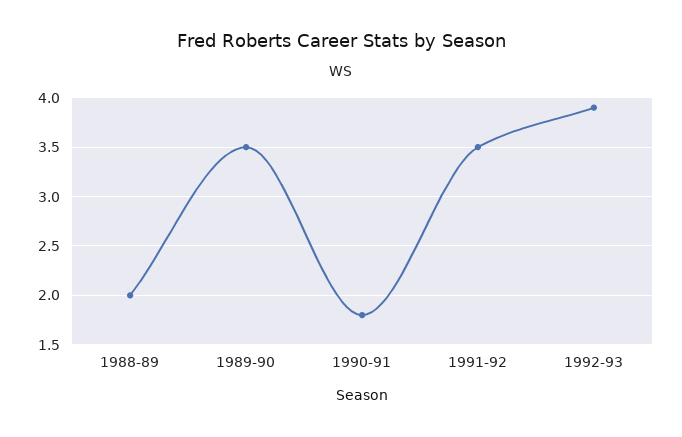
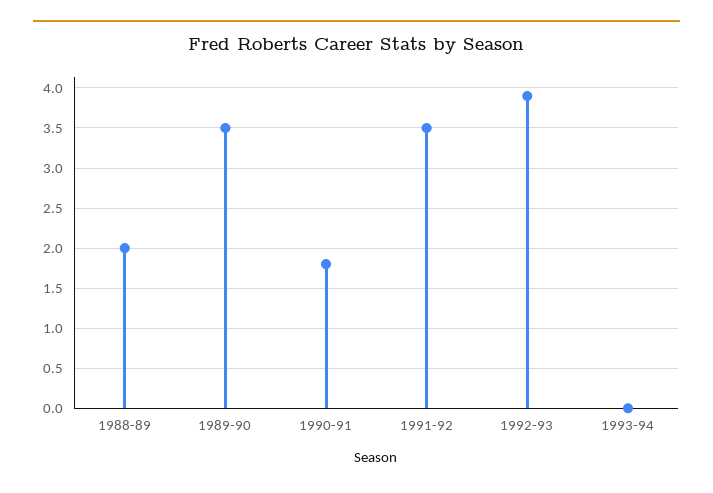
1993-94: none -> 0

